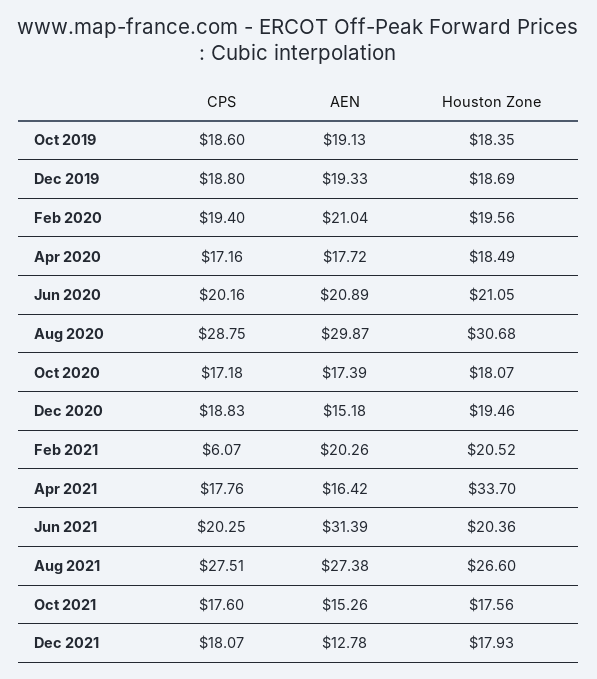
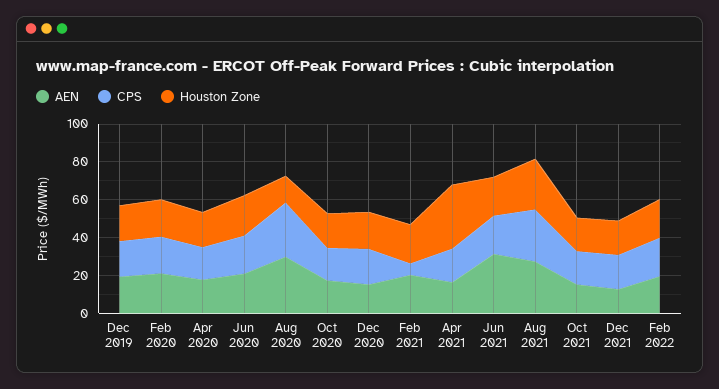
CPS, Oct 2019: 18.6 -> none
AEN, Oct 2019: 19.13 -> none
Houston Zone, Oct 2019: 18.35 -> none
Houston Zone, Aug 2020: 30.68 -> 15
AEN, Feb 2022: none -> 20
CPS, Feb 2022: none -> 20
Houston Zone, Feb 2022: none -> 20

